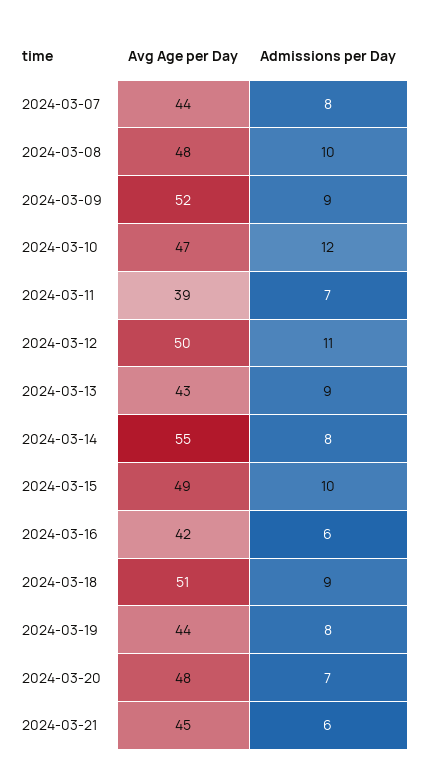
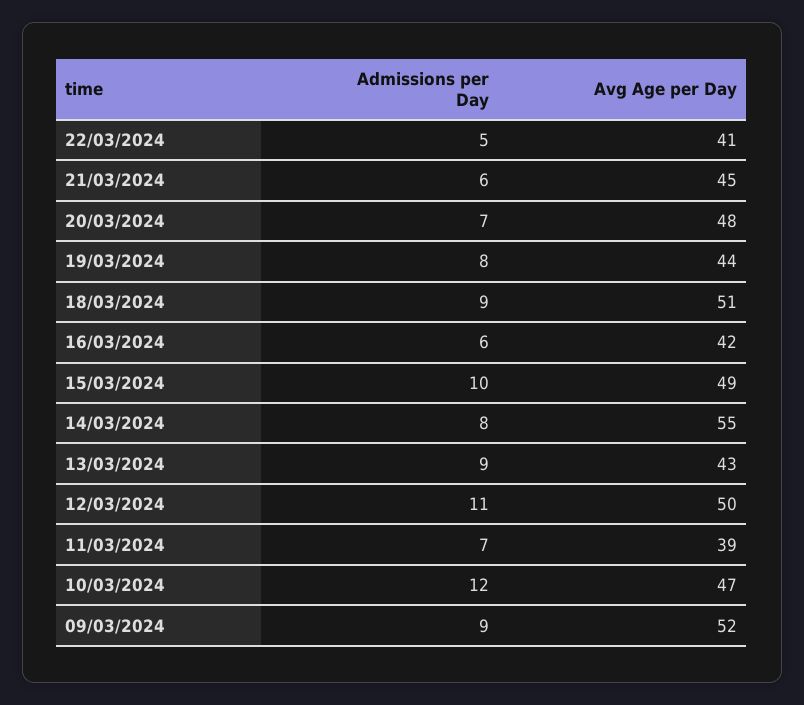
Avg Age per Day, 2024-03-07: 44 -> none
Admissions per Day, 2024-03-07: 8 -> none
Avg Age per Day, 2024-03-08: 48 -> none
Admissions per Day, 2024-03-08: 10 -> none
Admissions per Day, 22/03/2024: none -> 5
Avg Age per Day, 22/03/2024: none -> 41

